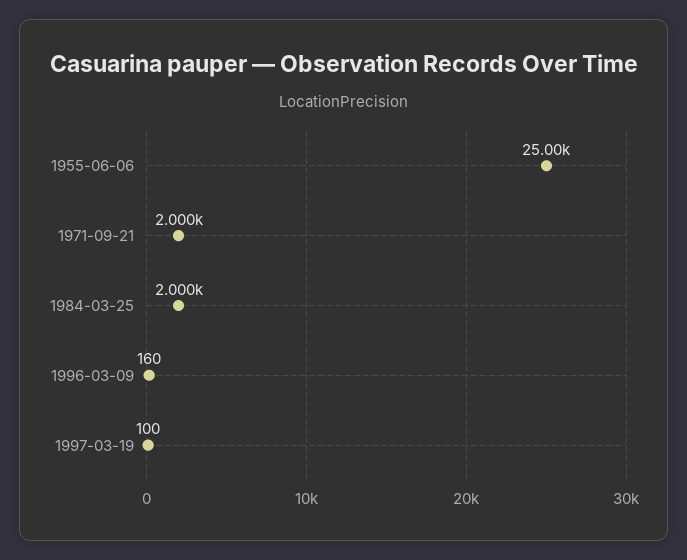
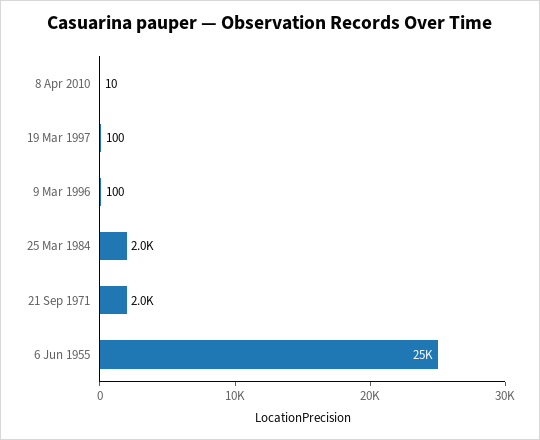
1996-03-09: 160 -> 100
8 Apr 2010: none -> 10

